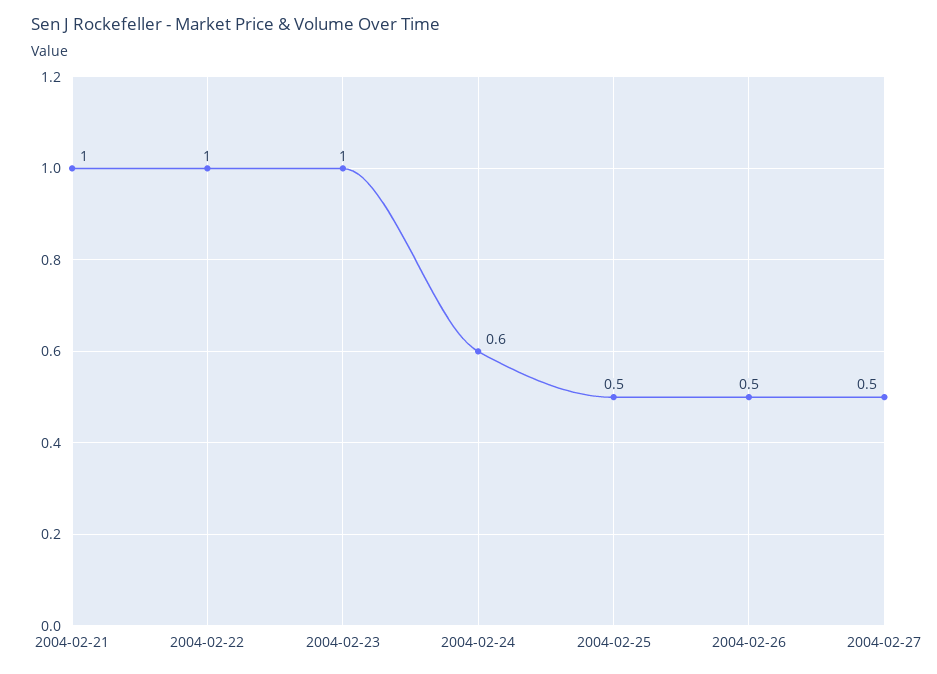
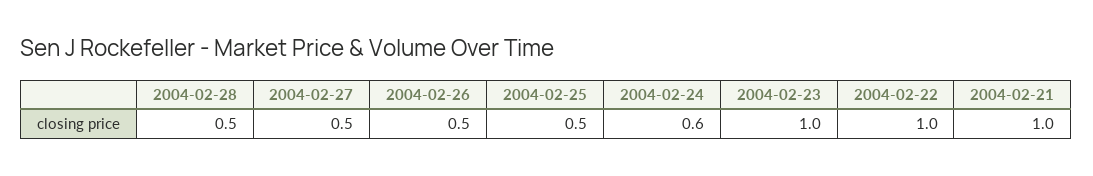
2004-02-28: none -> 0.5

